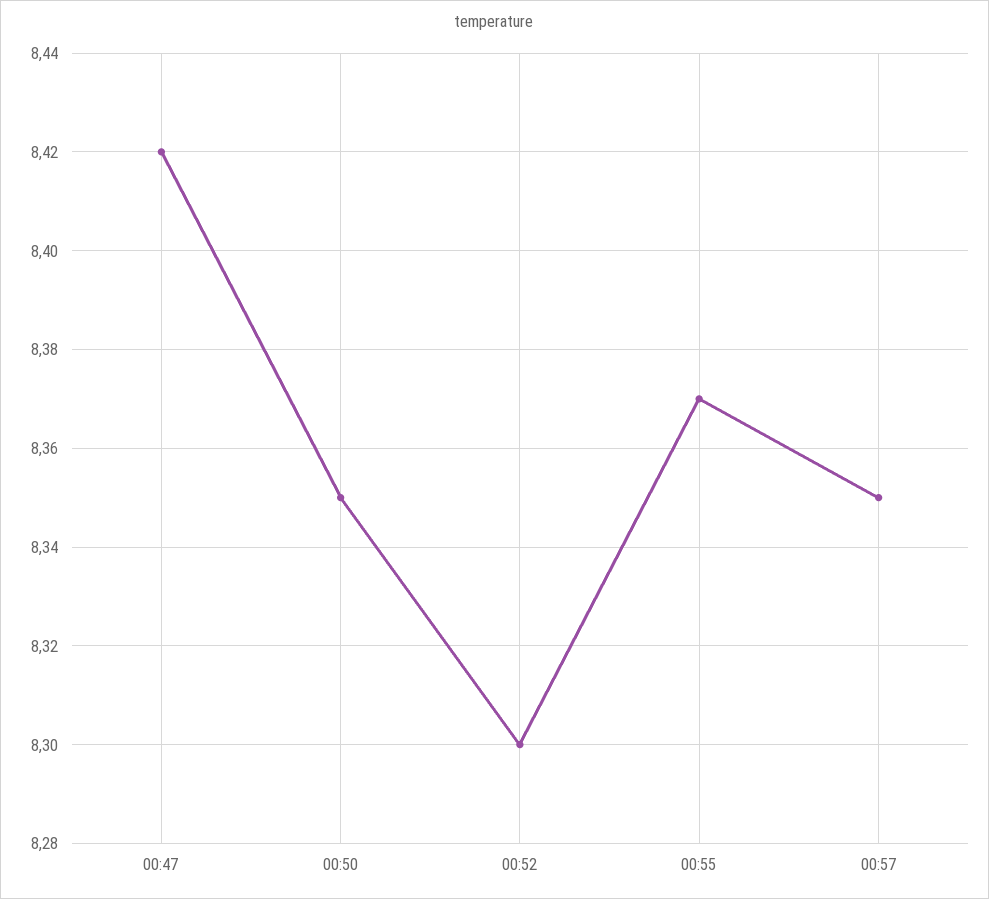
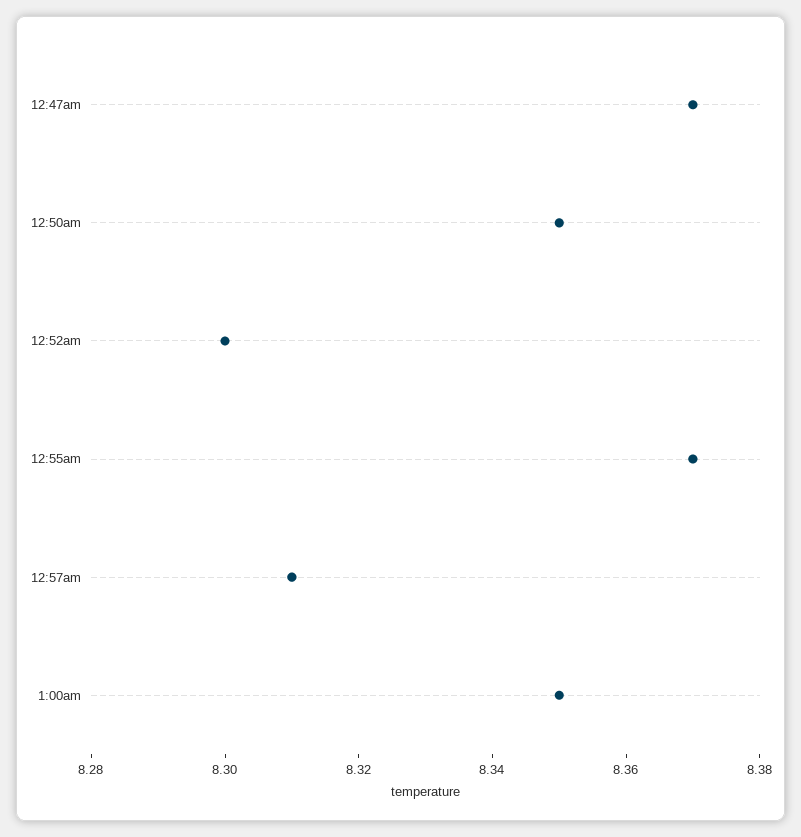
00:47: 8.42 -> 8.37
00:57: 8.35 -> 8.31
1:00am: none -> 8.35

